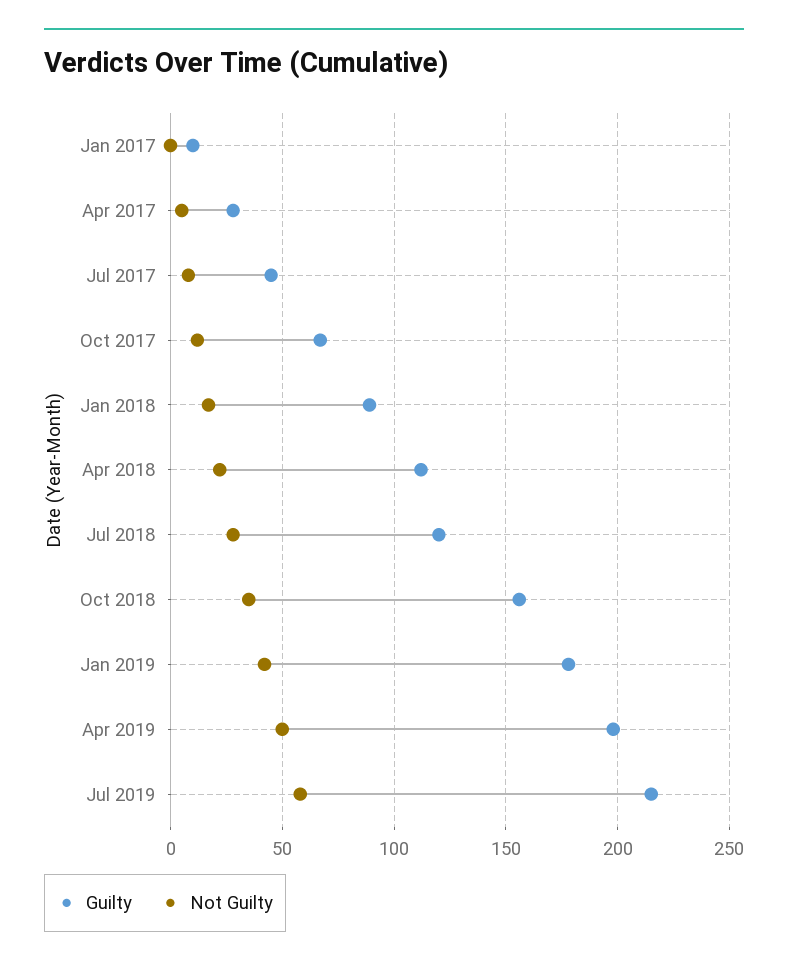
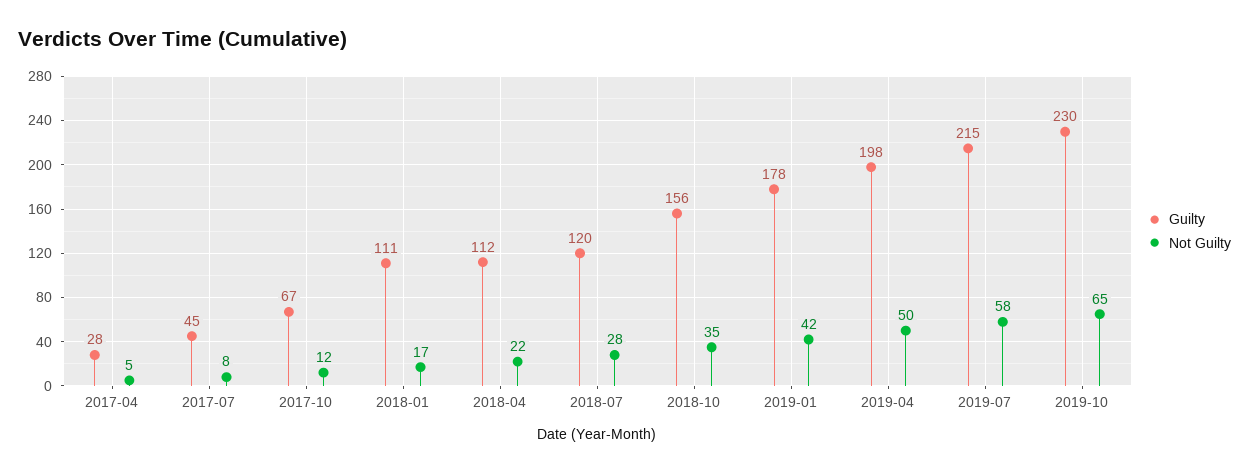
Guilty, Jan 2017: 10 -> none
Not Guilty, Jan 2017: 0 -> none
Guilty, Jan 2018: 90 -> 111
Guilty, 2019-10: none -> 230
Not Guilty, 2019-10: none -> 65

